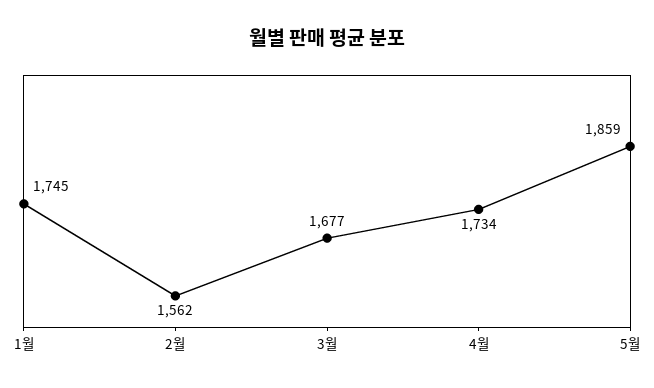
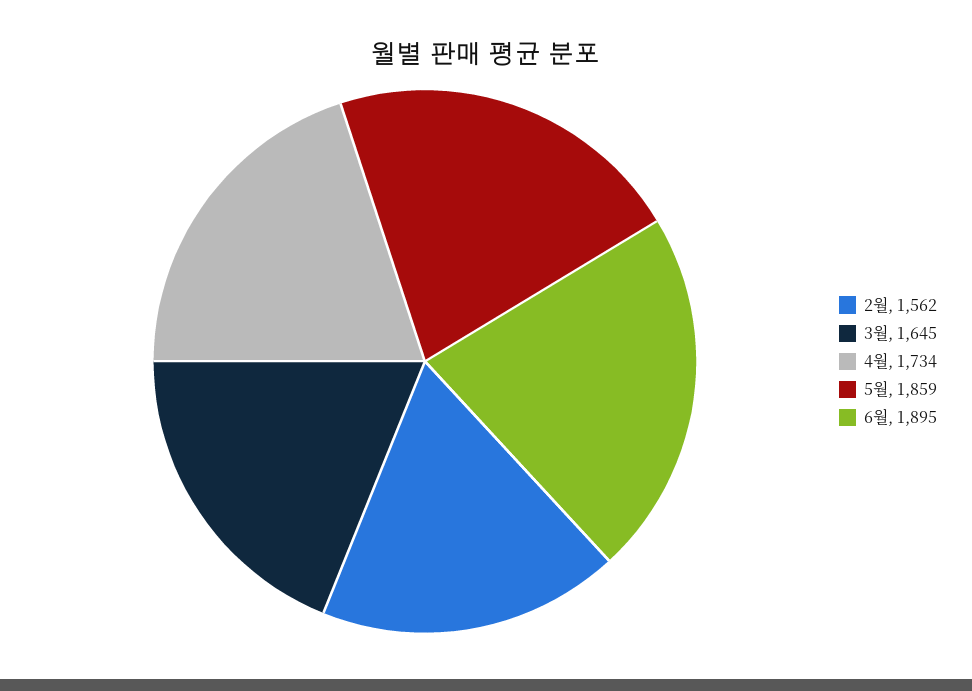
1월: 1745 -> none
3월: 1677 -> 1645
6월: none -> 1895

